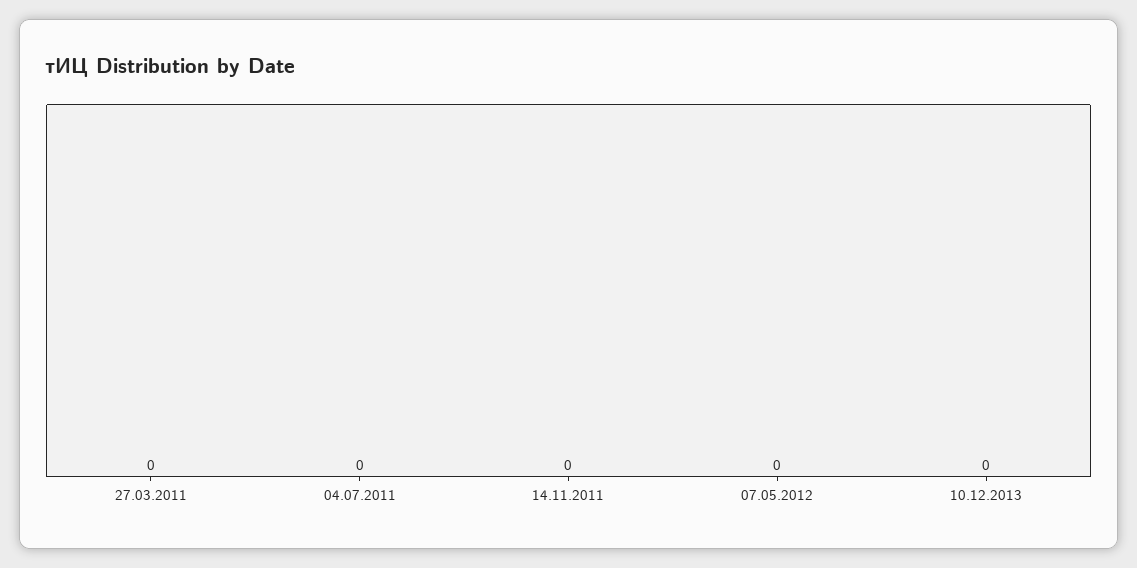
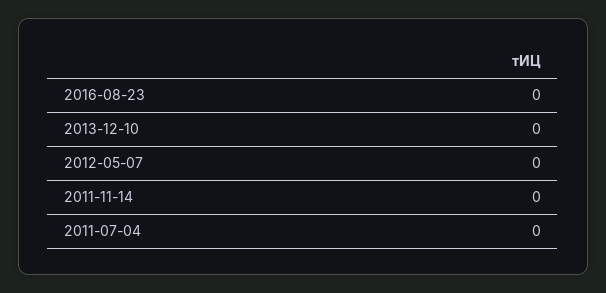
27.03.2011: 0 -> none
2016-08-23: none -> 0

